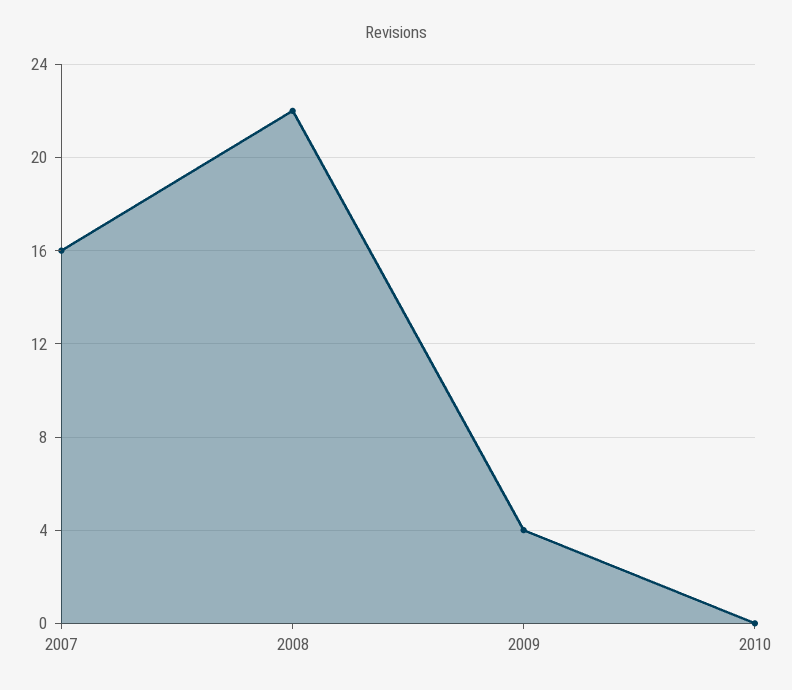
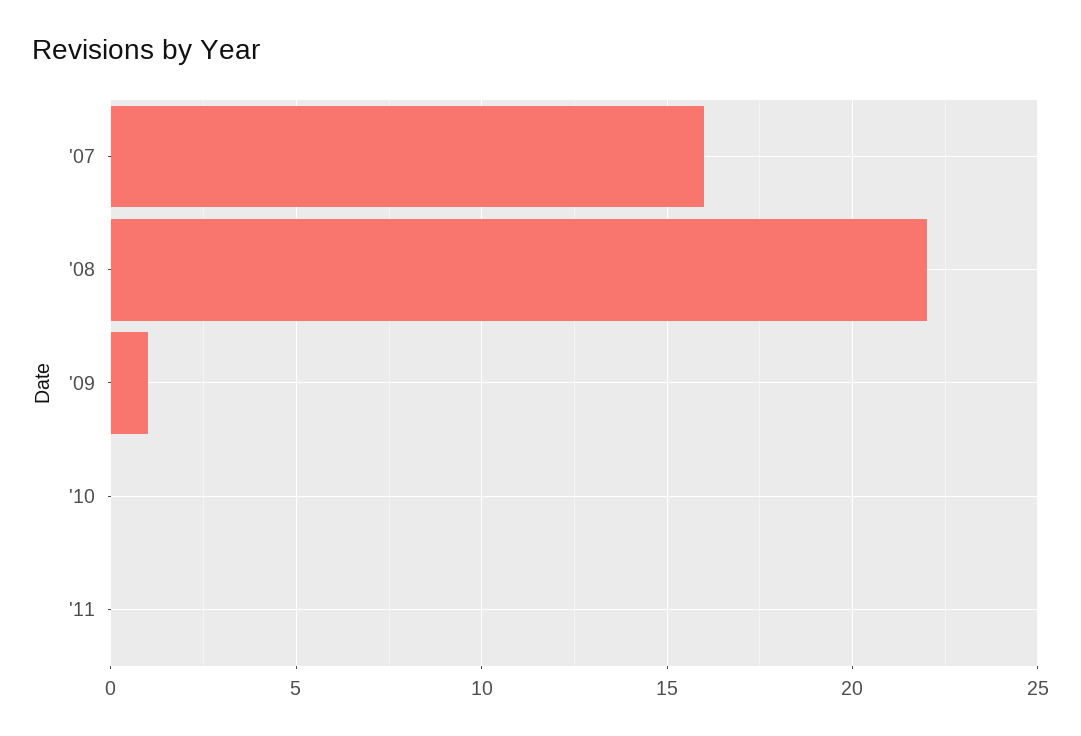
2009: 4 -> 1
'11: none -> 0

